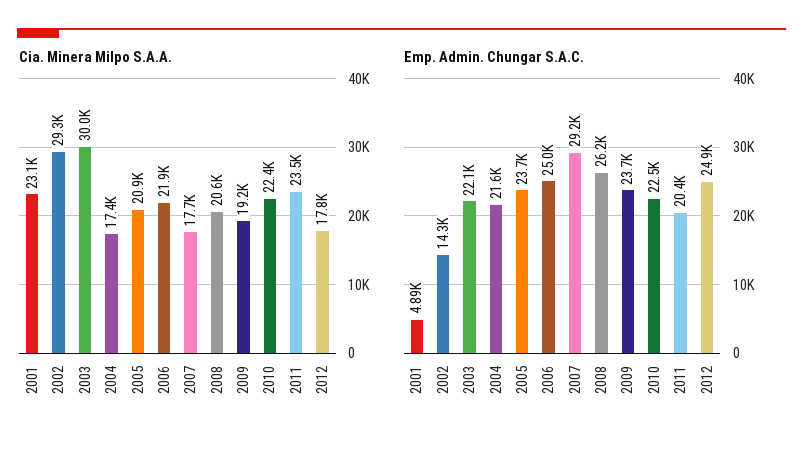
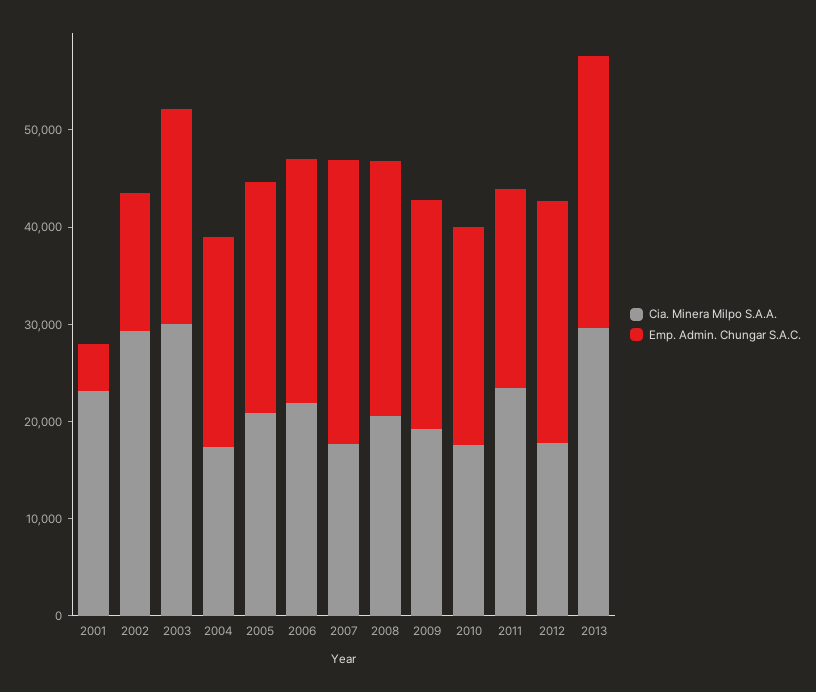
Cia. Minera Milpo S.A.A., 2010: 22400 -> 18000
Cia. Minera Milpo S.A.A., 2013: none -> 30000
Emp. Admin. Chungar S.A.C., 2013: none -> 28000

